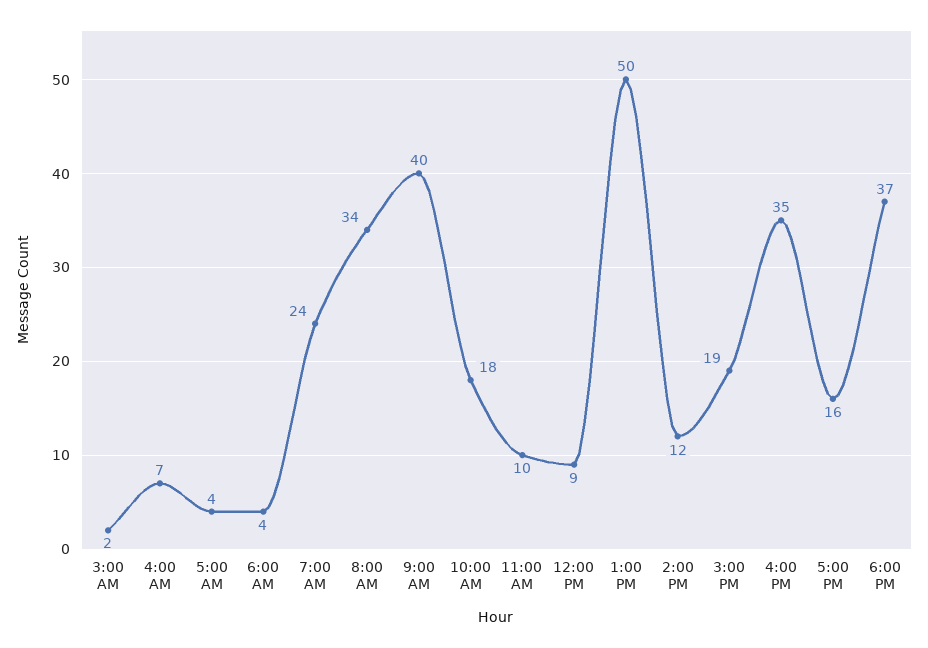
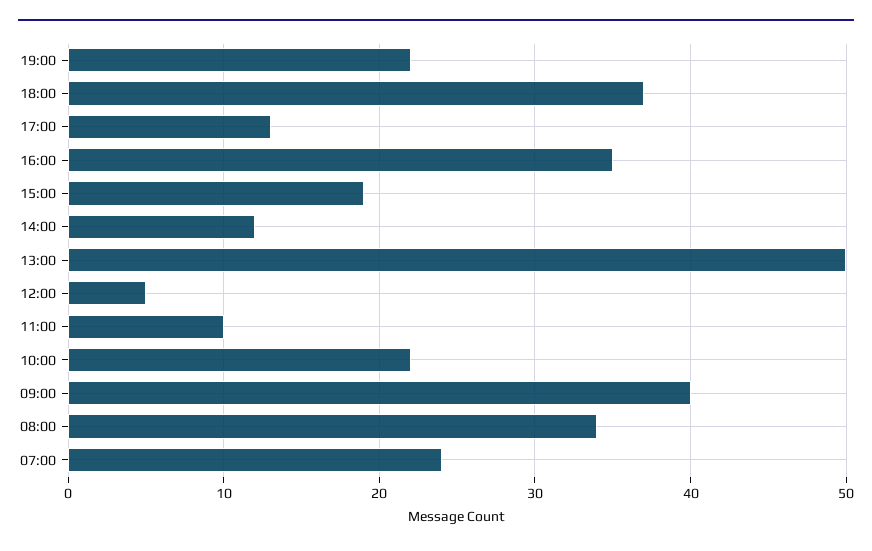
3:00 AM: 2 -> none
4:00 AM: 7 -> none
5:00 AM: 4 -> none
6:00 AM: 4 -> none
10:00 AM: 18 -> 22
12:00 PM: 9 -> 5
5:00 PM: 16 -> 13
19:00: none -> 22

